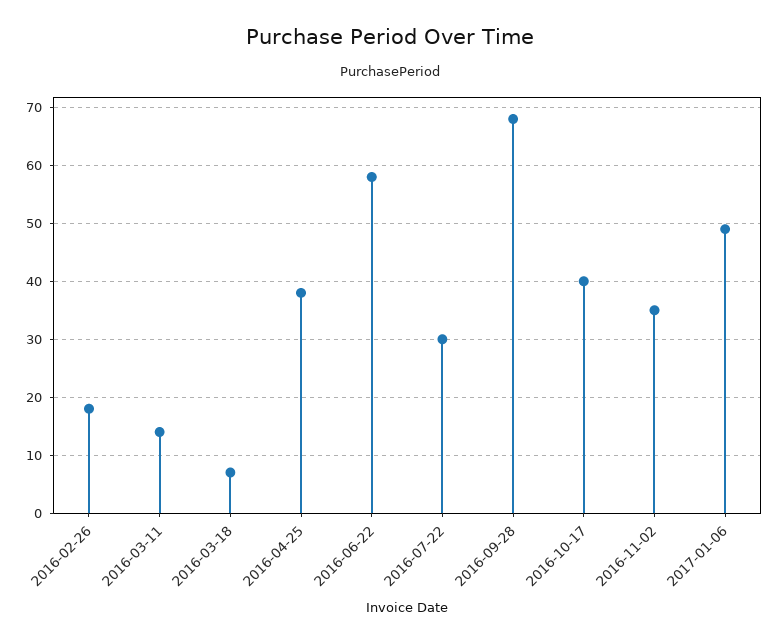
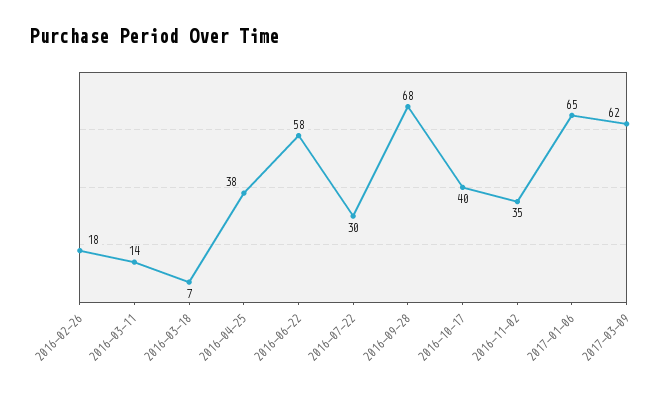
2017-01-06: 50 -> 65
2017-03-09: none -> 62

